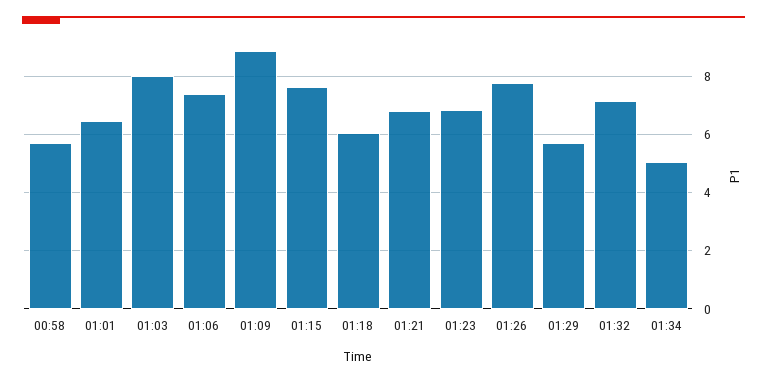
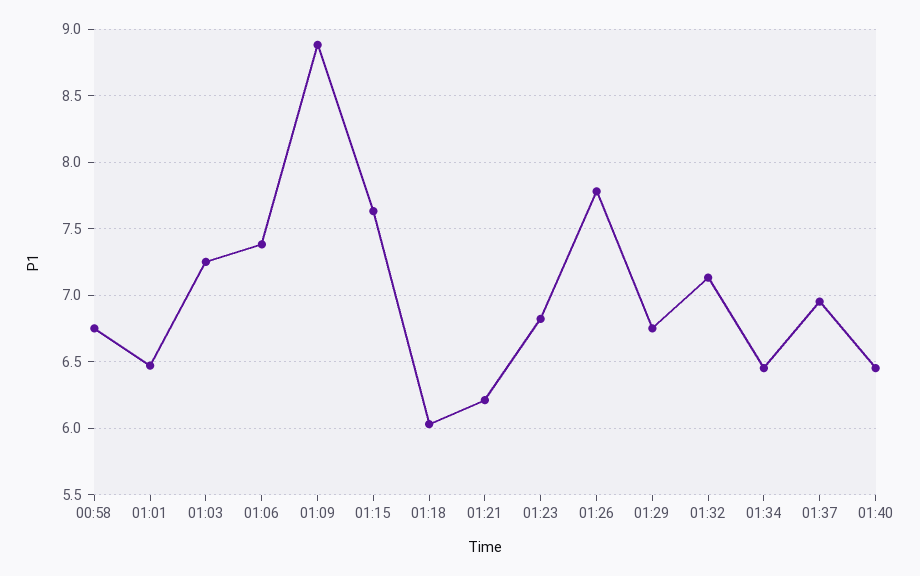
00:58: 5.75 -> 6.75
01:03: 8 -> 7.25
01:21: 6.75 -> 6.2
01:29: 5.75 -> 6.75
01:34: 5 -> 6.45
01:37: none -> 6.95
01:40: none -> 6.45

